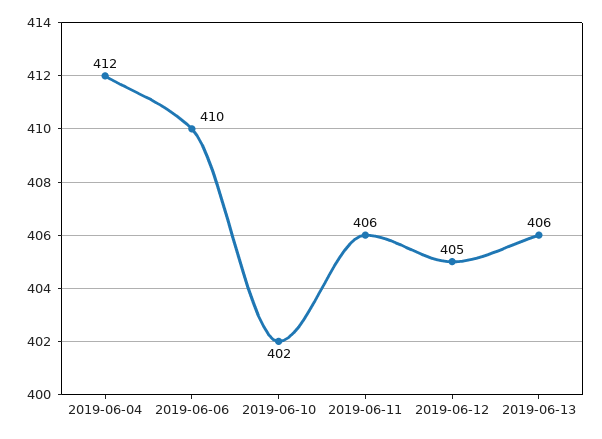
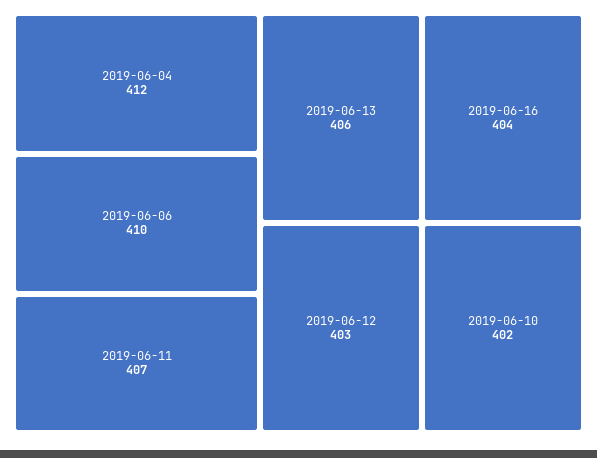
2019-06-11: 406 -> 407
2019-06-12: 405 -> 403
2019-06-16: none -> 404

